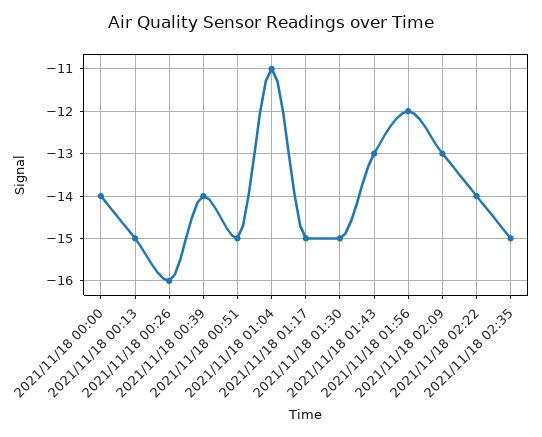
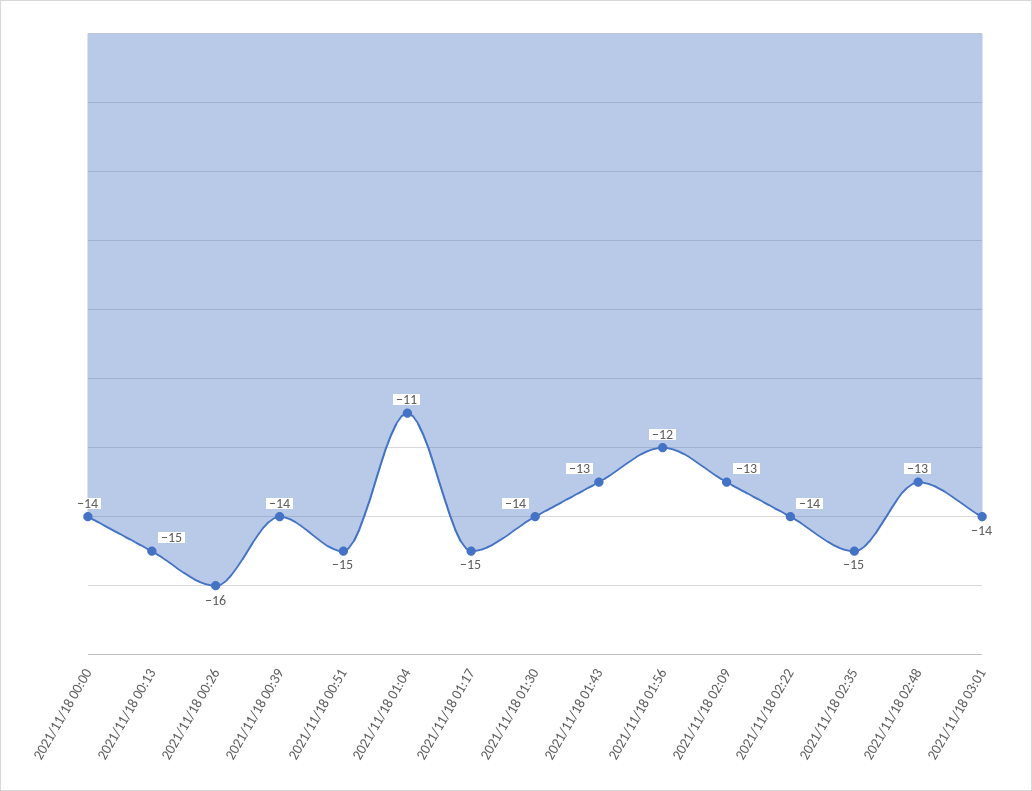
2021/11/18 01:30: -15 -> -14
2021/11/18 02:48: none -> -13
2021/11/18 03:01: none -> -14

